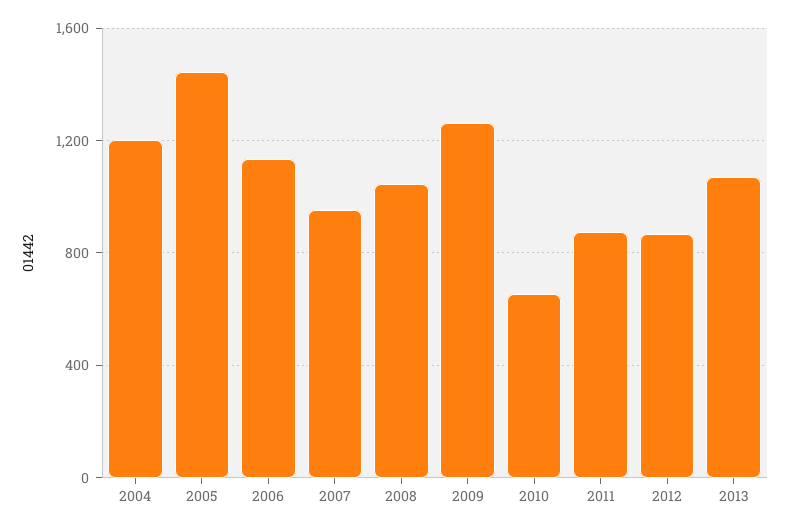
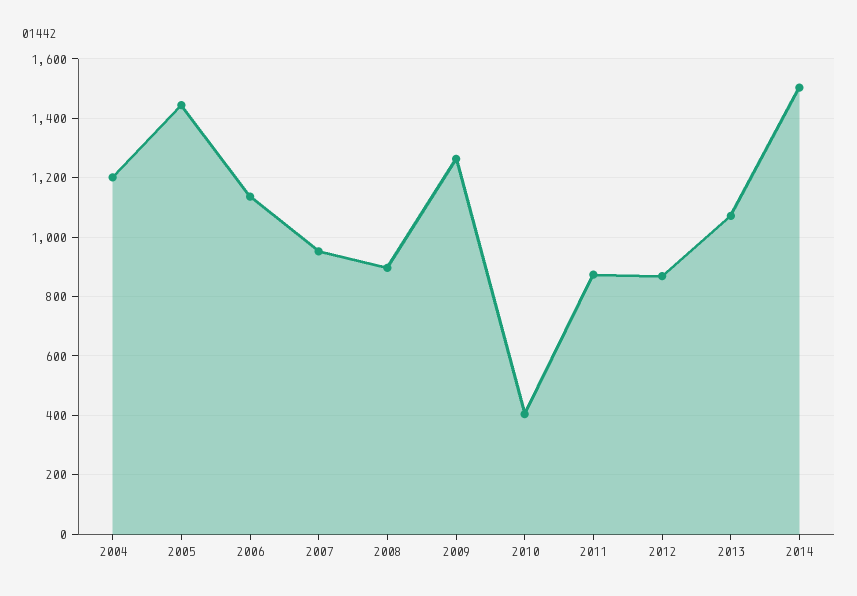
2008: 1050 -> 900
2010: 650 -> 400
2014: none -> 1500

